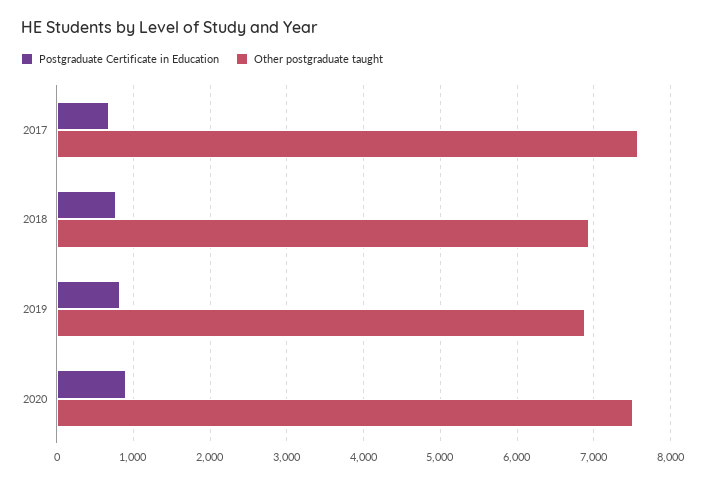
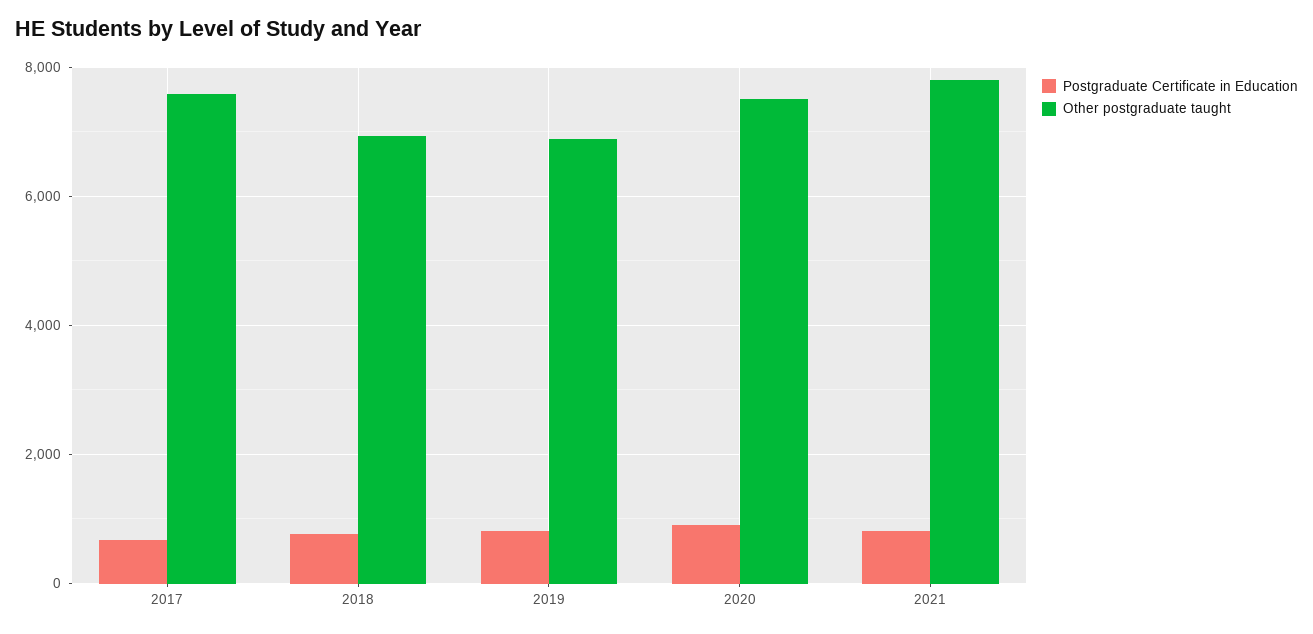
Postgraduate Certificate in Education, 2021: none -> 800
Other postgraduate taught, 2021: none -> 7800

